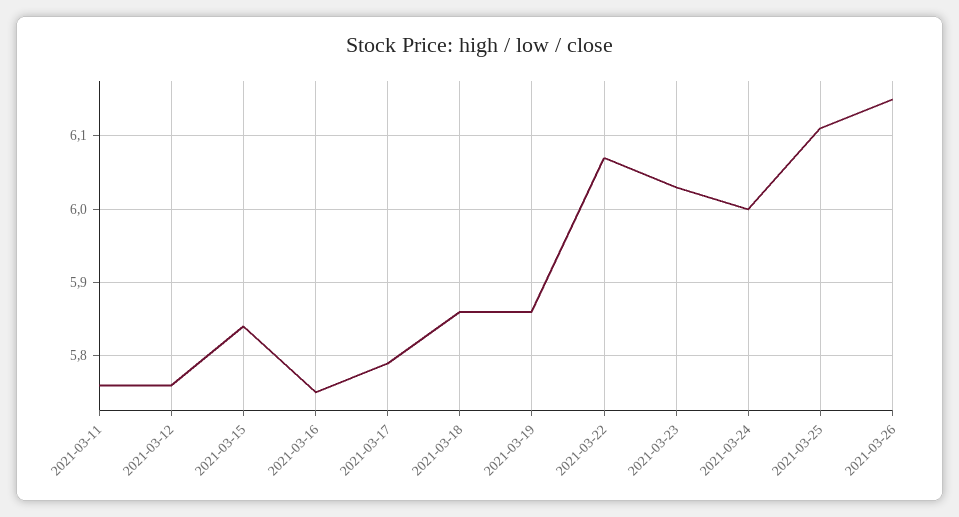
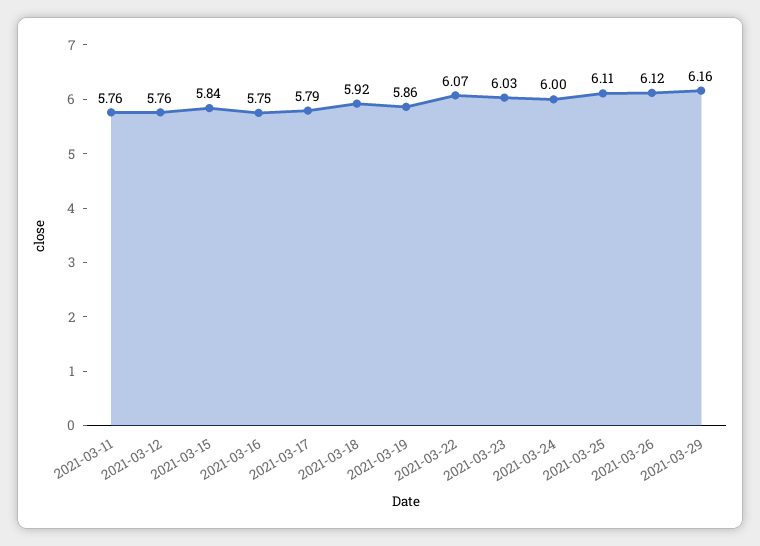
2021-03-18: 5.86 -> 5.92
2021-03-26: 6.15 -> 6.12
2021-03-29: none -> 6.16

